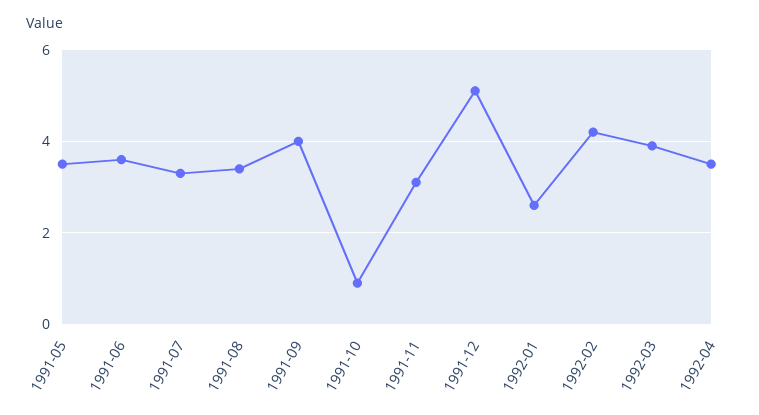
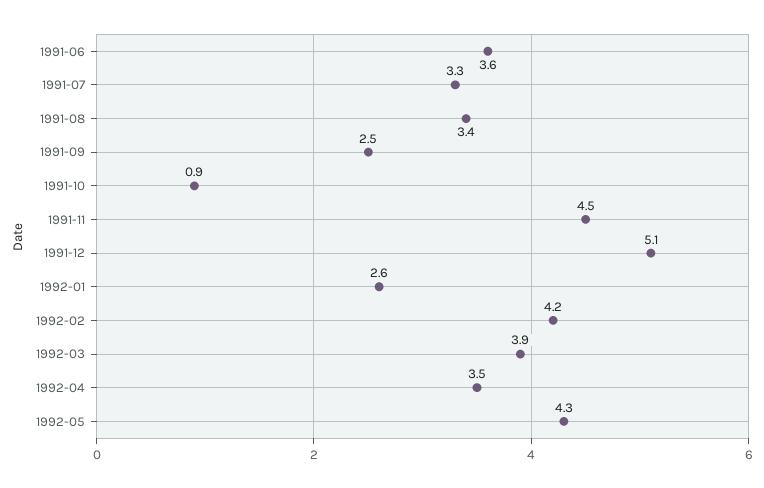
1991-05: 3.5 -> none
1991-09: 4 -> 2.5
1991-11: 3 -> 4.5
1992-05: none -> 4.3

